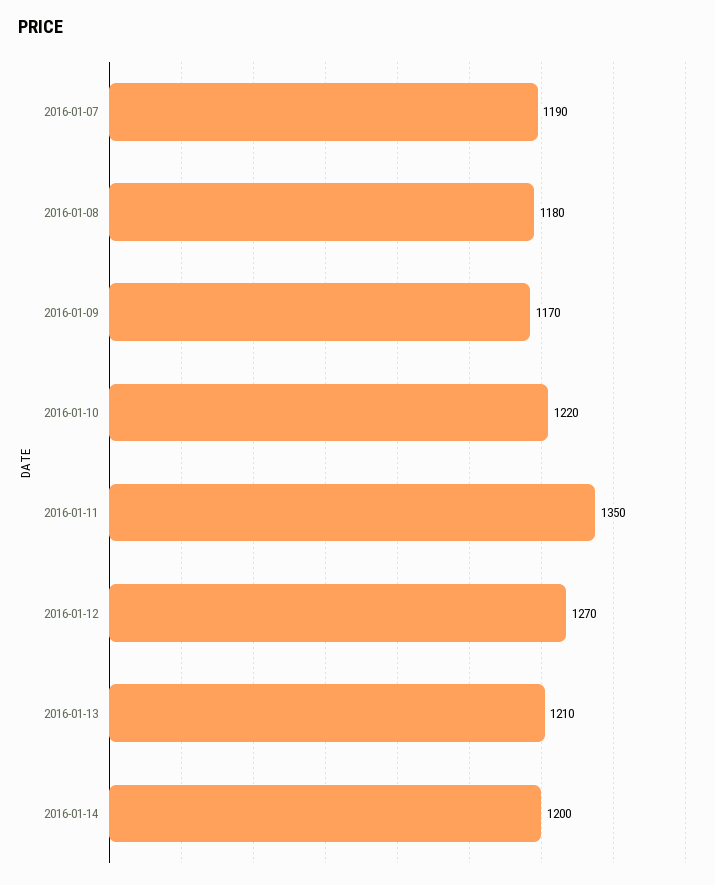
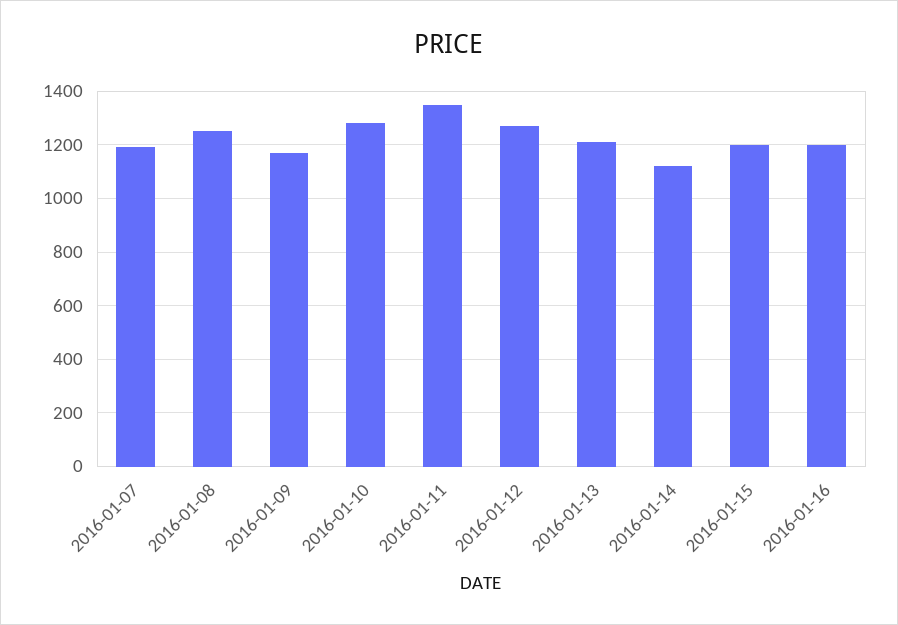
2016-01-08: 1180 -> 1250
2016-01-10: 1220 -> 1275
2016-01-14: 1200 -> 1125
2016-01-15: none -> 1200
2016-01-16: none -> 1200

